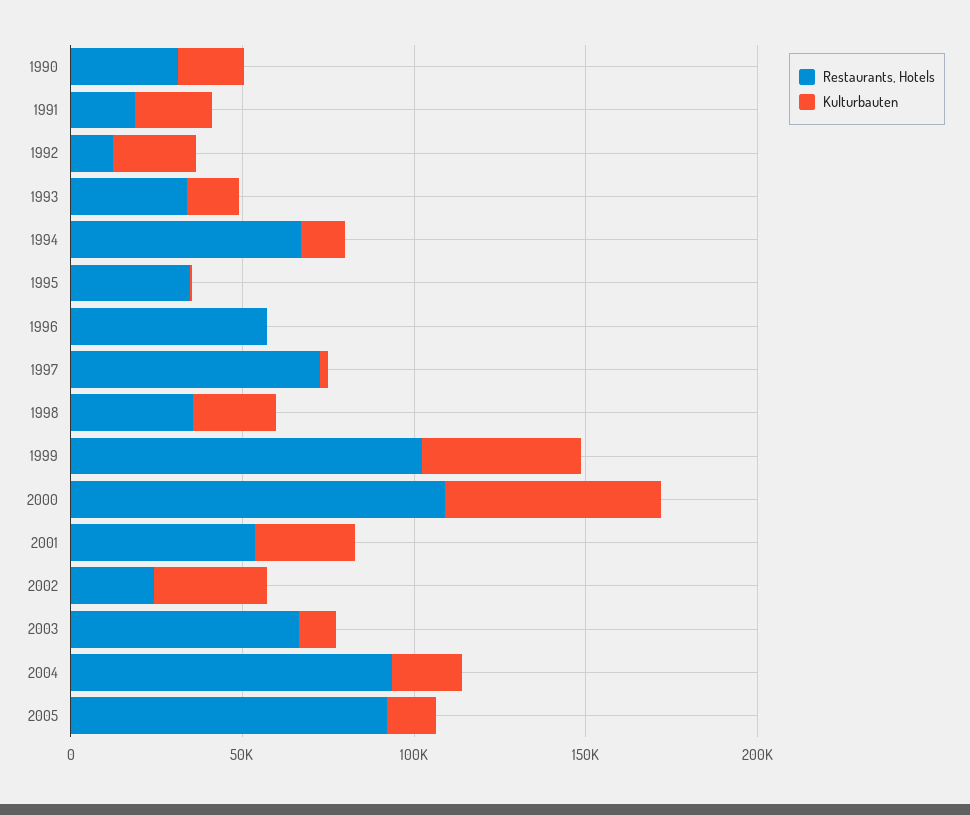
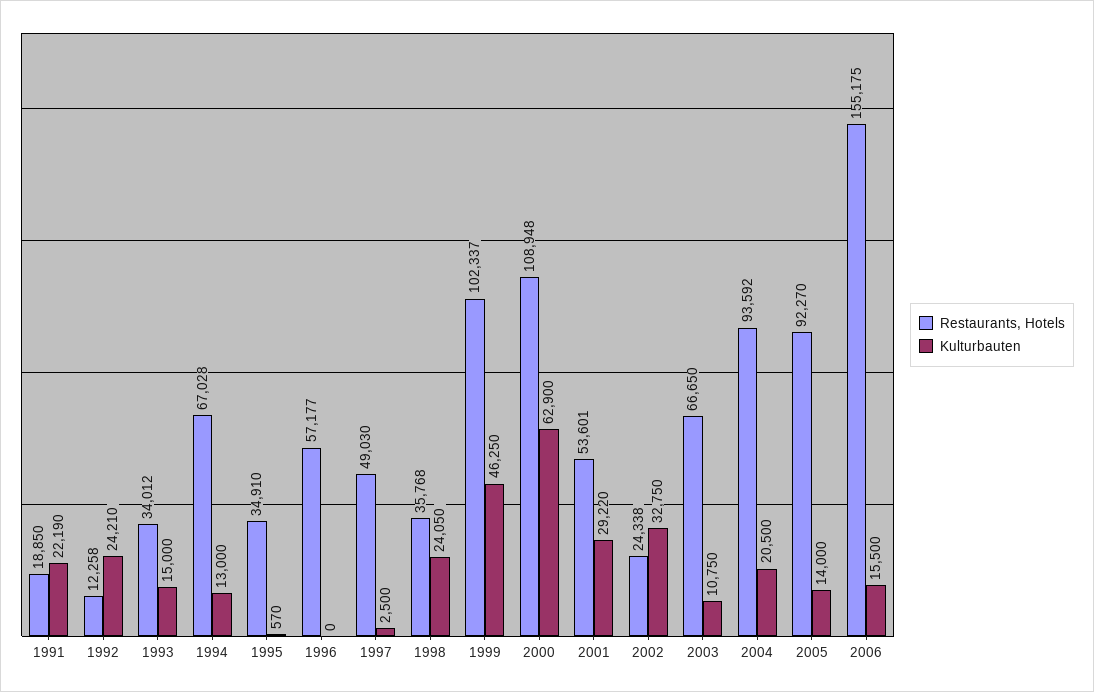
Restaurants, Hotels, 1990: 30000 -> none
Kulturbauten, 1990: 20000 -> none
Restaurants, Hotels, 1997: 70000 -> 49030
Restaurants, Hotels, 2006: none -> 155175
Kulturbauten, 2006: none -> 15500

